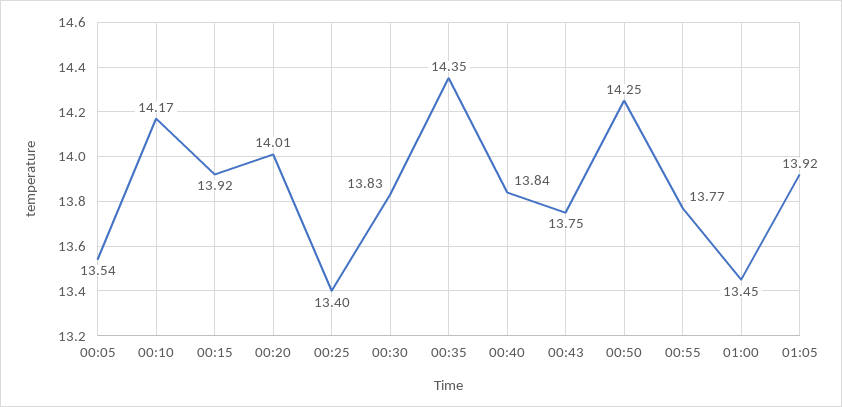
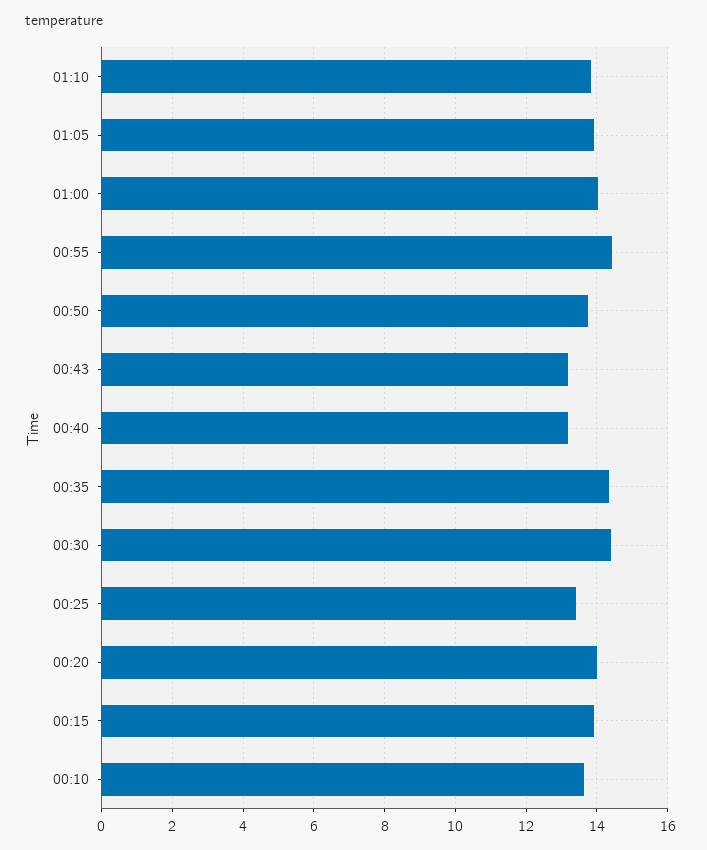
00:05: 13.54 -> none
00:10: 14.17 -> 13.6
00:30: 13.83 -> 14.4
00:40: 13.84 -> 13.2
00:43: 13.75 -> 13.2
00:50: 14.25 -> 13.8
00:55: 13.77 -> 14.4
01:00: 13.45 -> 14
01:10: none -> 13.8

